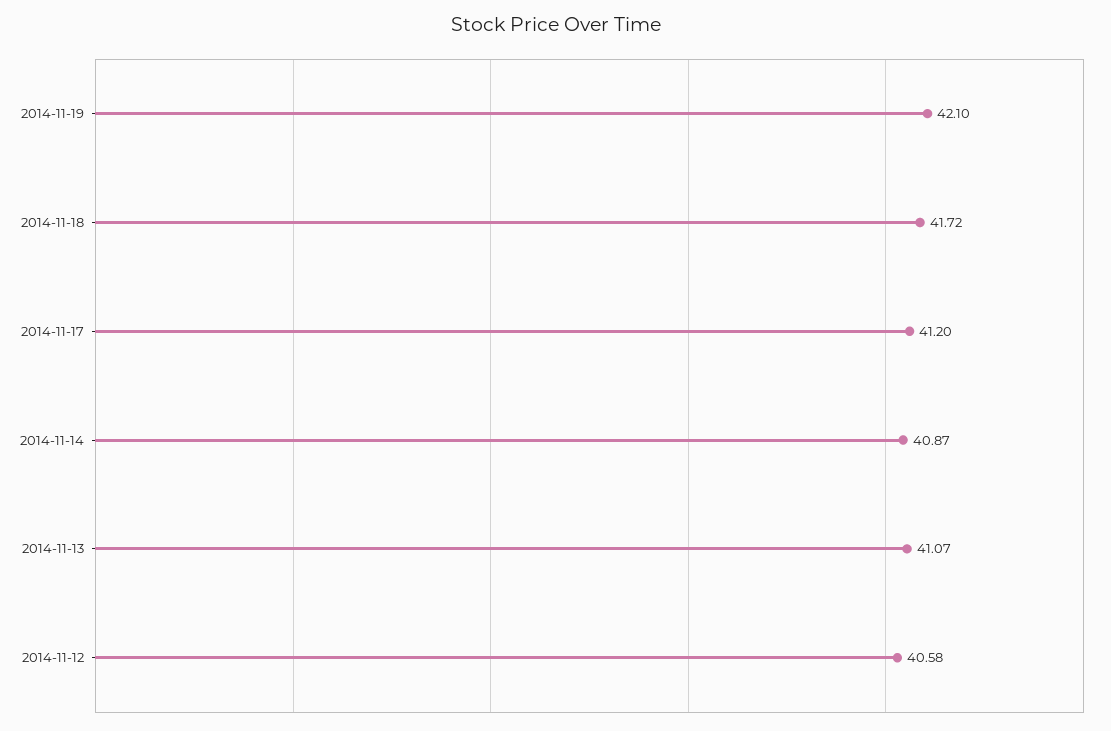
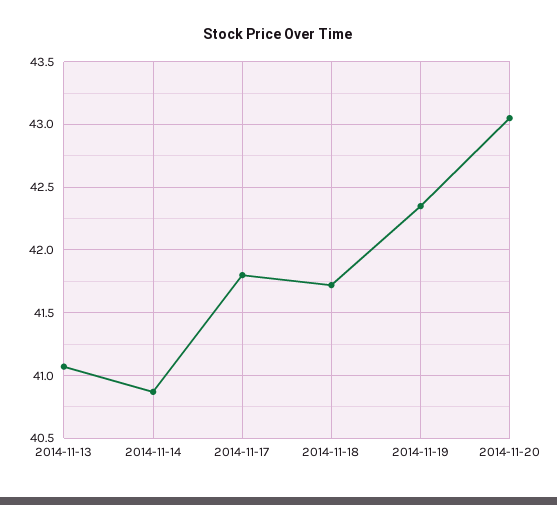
2014-11-19: 42.1 -> 42.35
2014-11-17: 41.2 -> 41.8
2014-11-12: 40.58 -> none
2014-11-20: none -> 43.05

